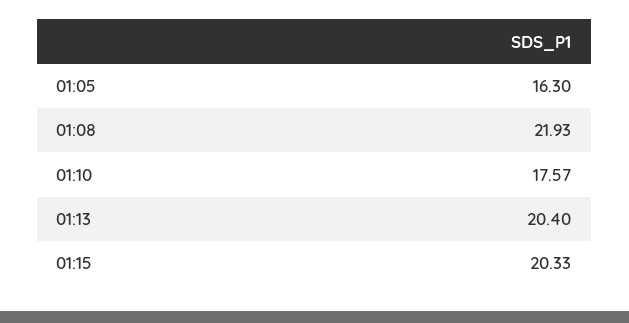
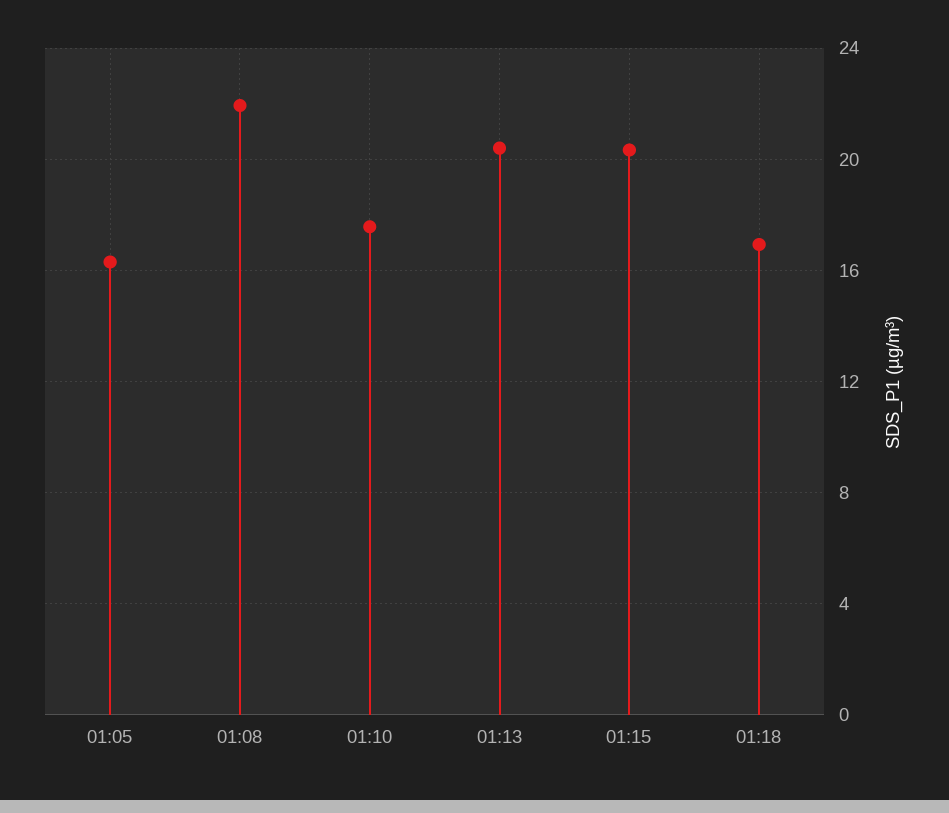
01:18: none -> 17

